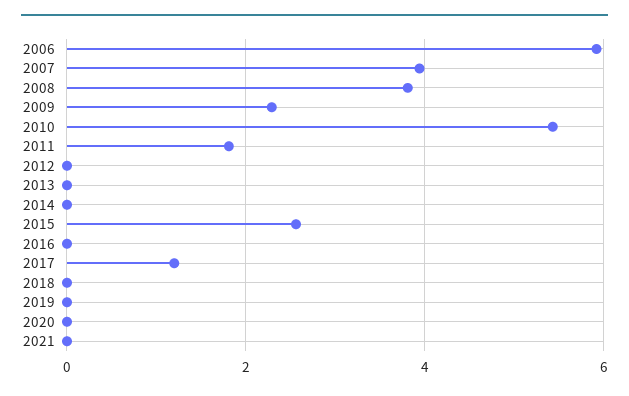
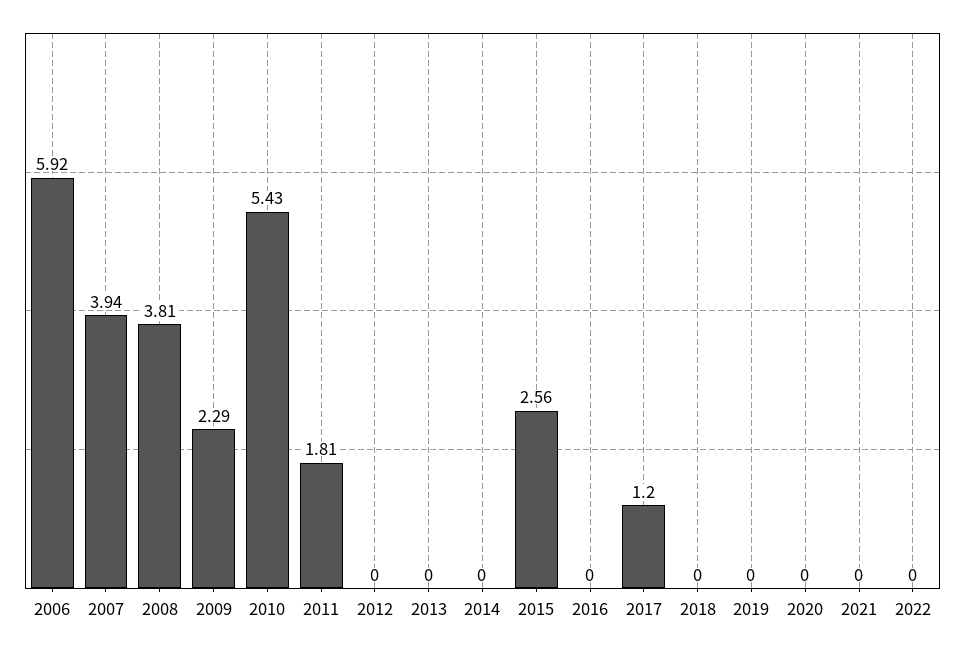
2022: none -> 0

